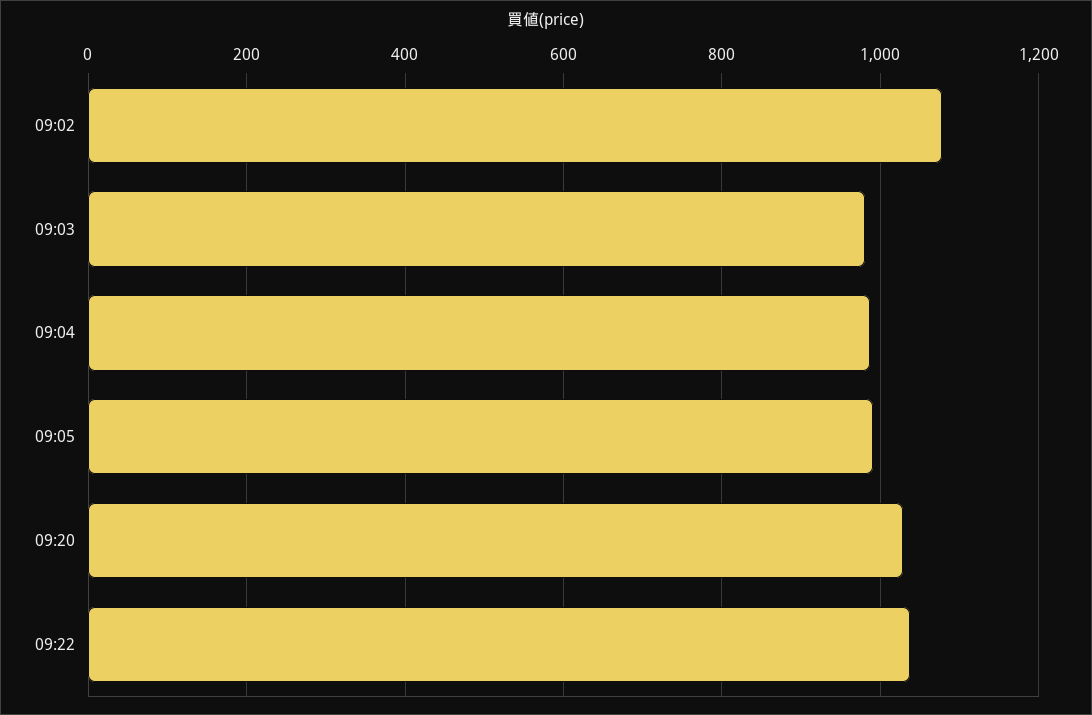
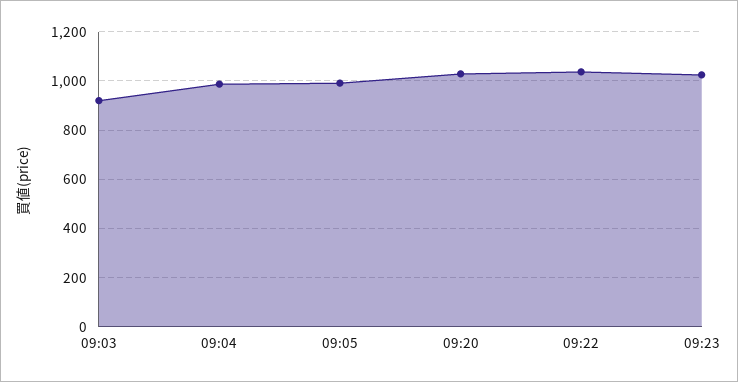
09:02: 1080 -> none
09:03: 980 -> 925
09:23: none -> 1025

